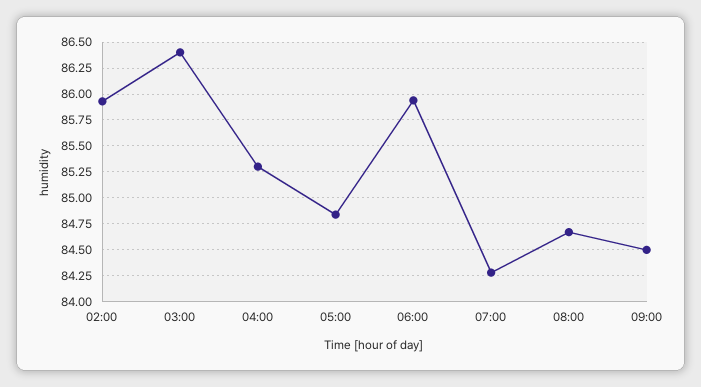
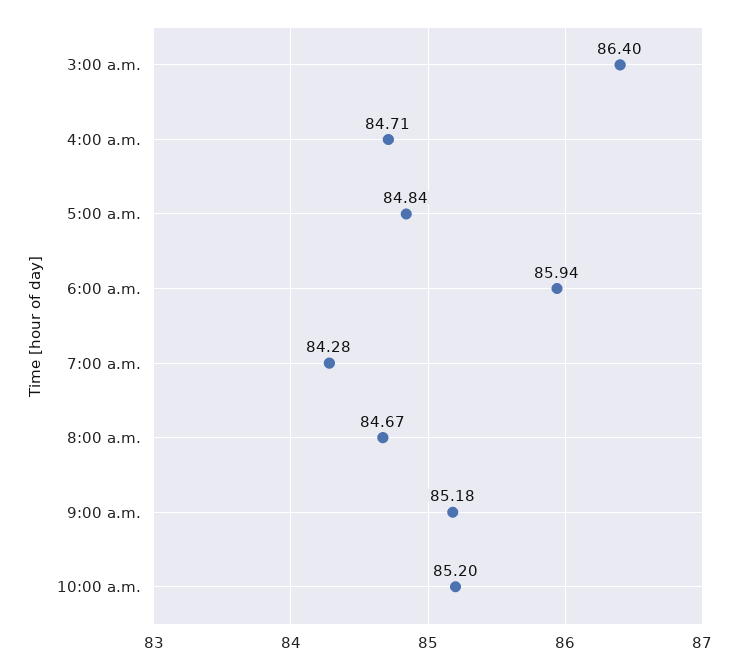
02:00: 86 -> none
04:00: 85.25 -> 84.71
09:00: 84.5 -> 85.18
10:00 a.m.: none -> 85.2

